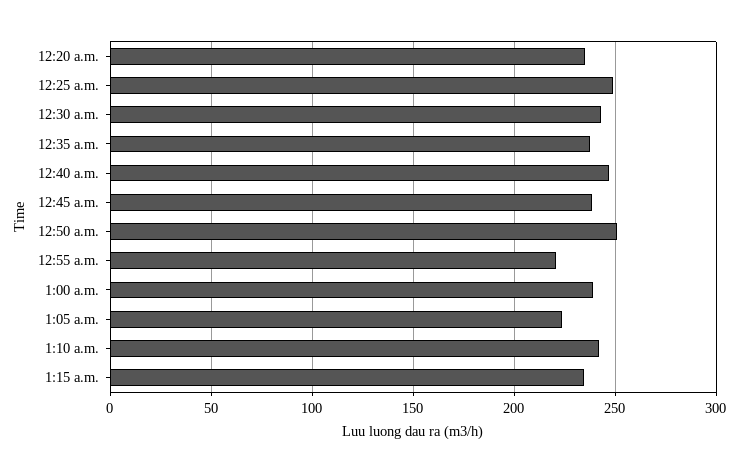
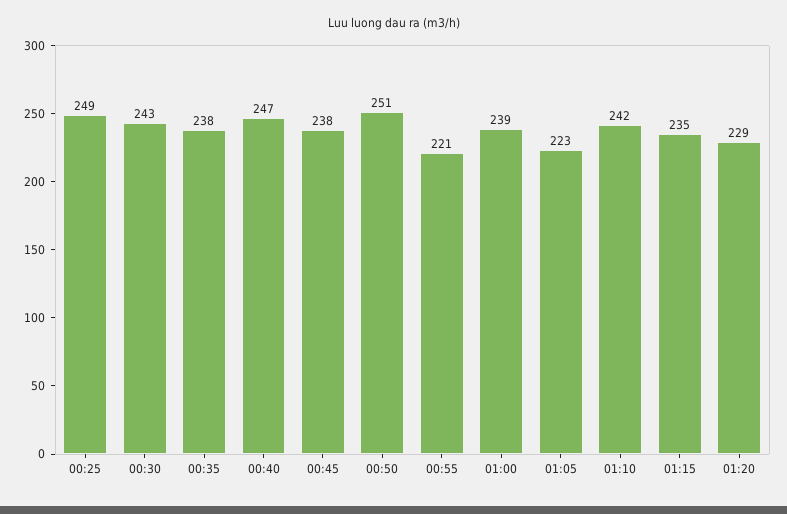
12:20 a.m.: 235 -> none
01:20: none -> 229

